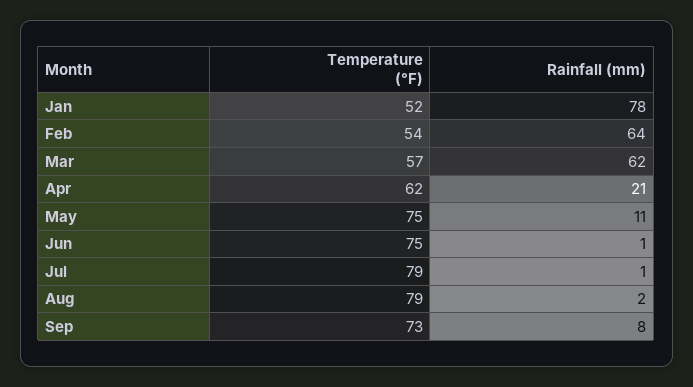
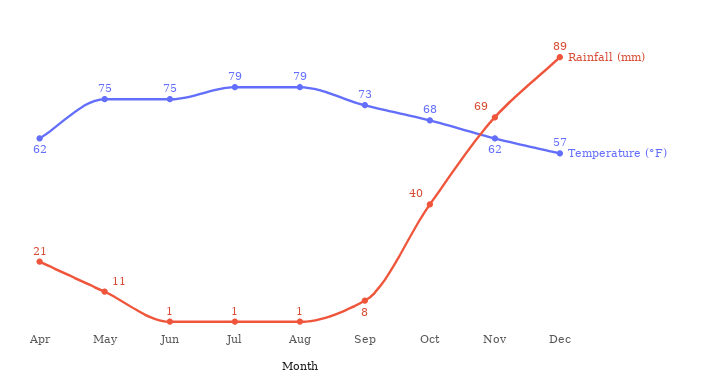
Temperature (°F), Jan: 52 -> none
Rainfall (mm), Jan: 78 -> none
Temperature (°F), Feb: 54 -> none
Rainfall (mm), Feb: 64 -> none
Temperature (°F), Mar: 57 -> none
Rainfall (mm), Mar: 62 -> none
Rainfall (mm), Aug: 2 -> 1
Rainfall (mm), Oct: none -> 40
Temperature (°F), Oct: none -> 68
Rainfall (mm), Nov: none -> 69
Temperature (°F), Nov: none -> 62
Rainfall (mm), Dec: none -> 89
Temperature (°F), Dec: none -> 57

